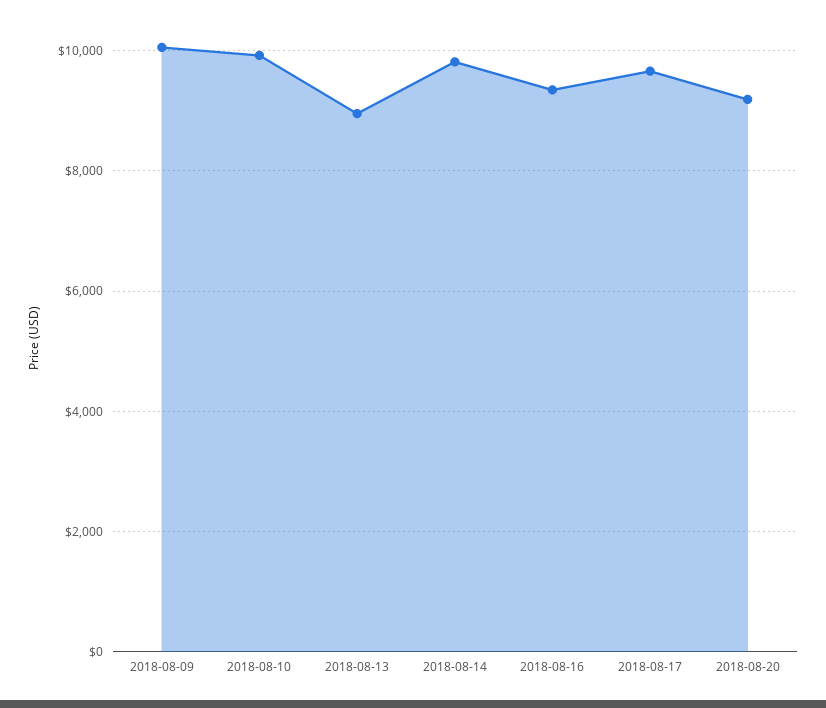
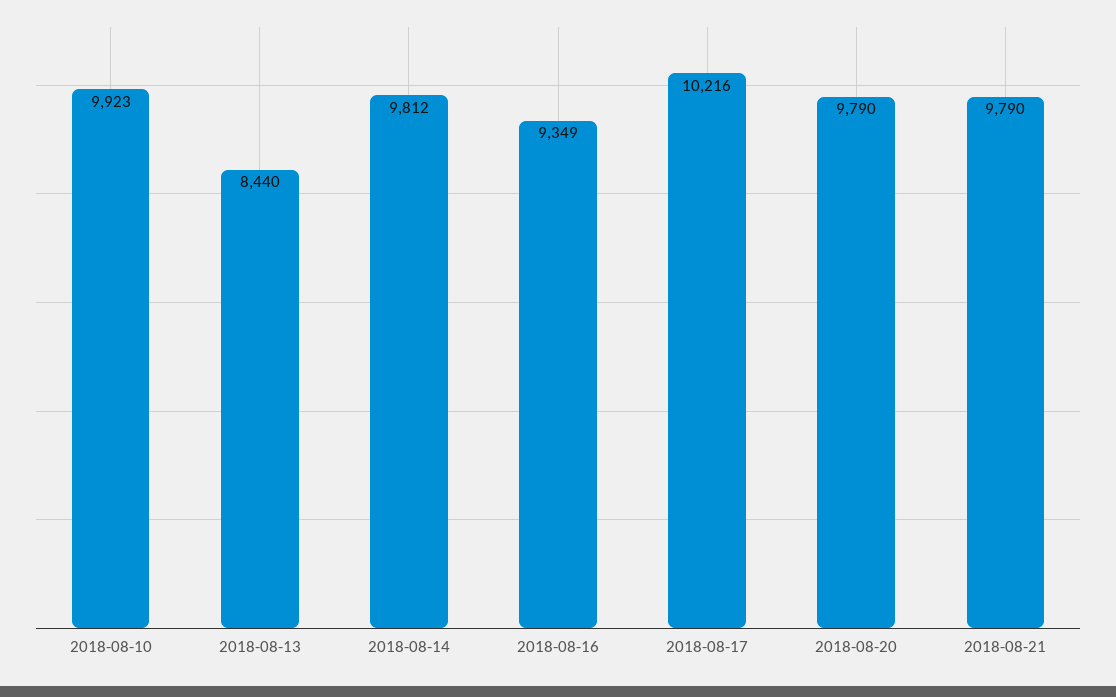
2018-08-09: 10000 -> none
2018-08-13: 9000 -> 8440
2018-08-17: 9600 -> 10216
2018-08-20: 9200 -> 9790
2018-08-21: none -> 9790

